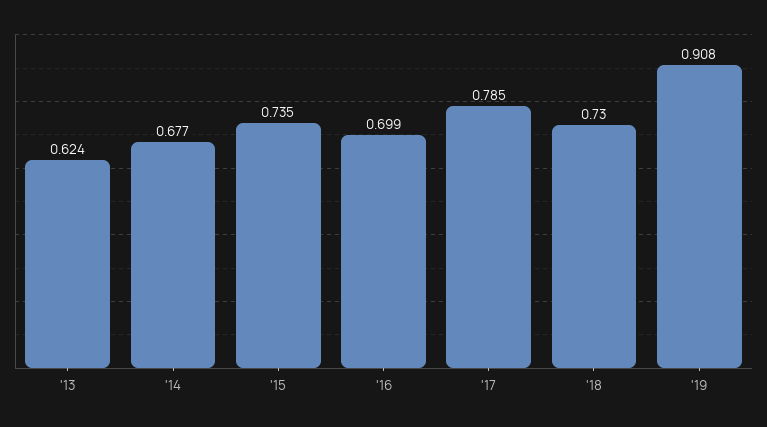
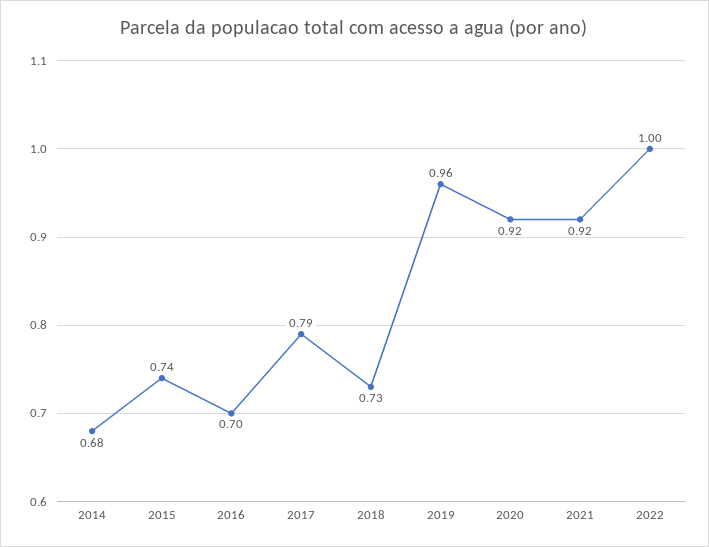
'13: 0.624 -> none
'19: 0.908 -> 0.96
2020: none -> 0.92
2021: none -> 0.92
2022: none -> 1

